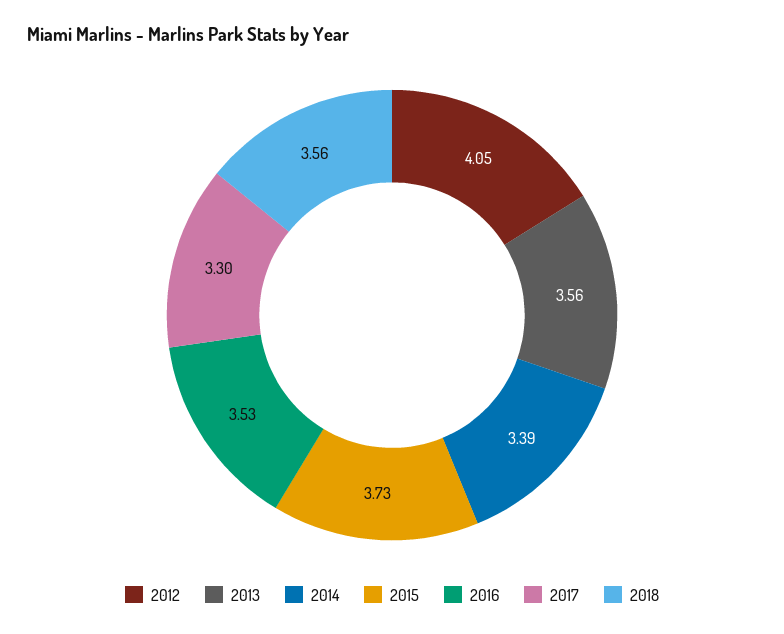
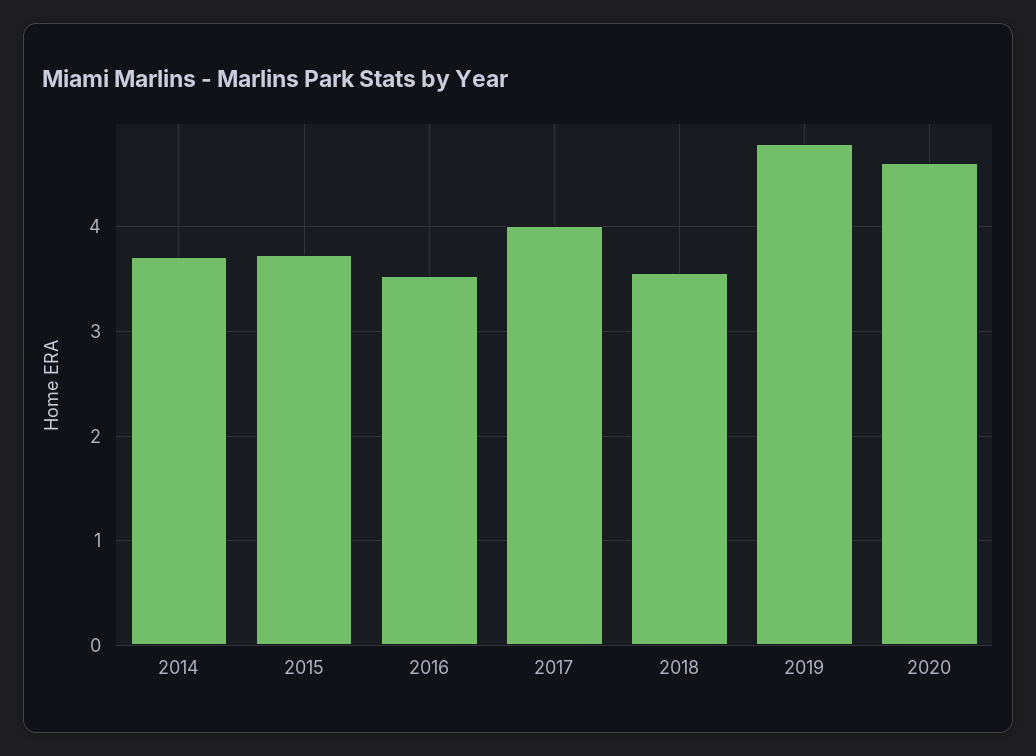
2012: 4.05 -> none
2013: 3.56 -> none
2014: 3.39 -> 3.7
2017: 3.3 -> 4
2019: none -> 4.8
2020: none -> 4.6

